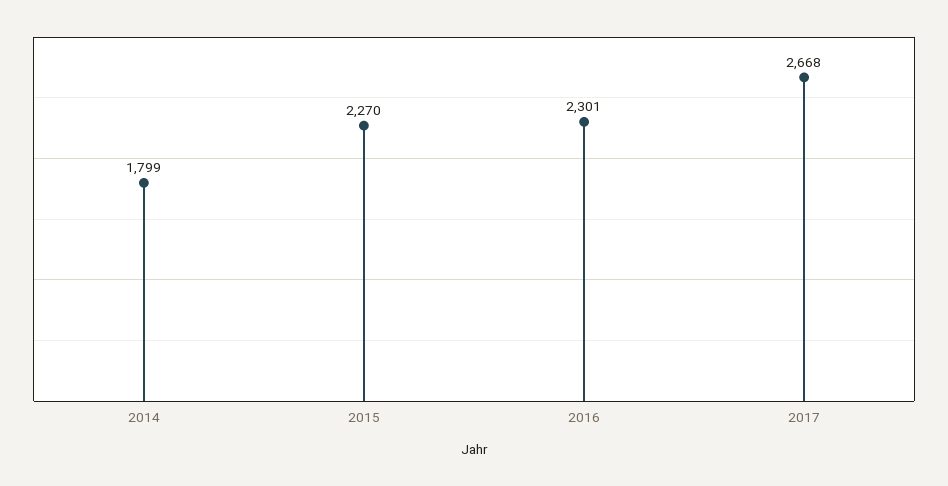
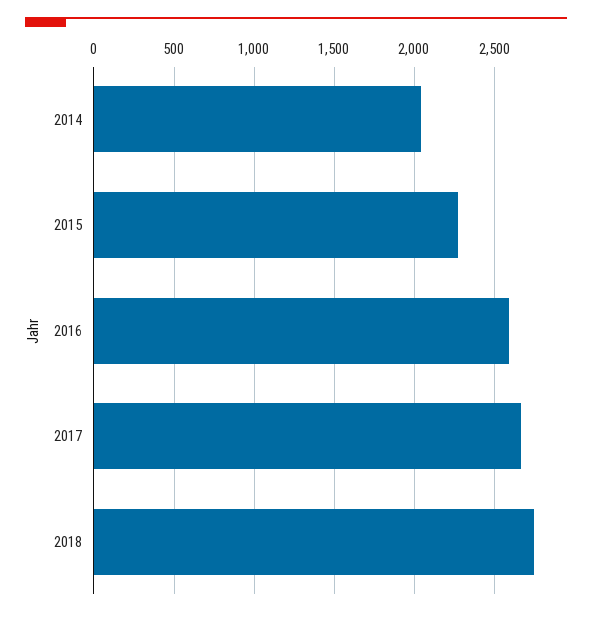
2014: 1799 -> 2050
2016: 2301 -> 2600
2018: none -> 2750

